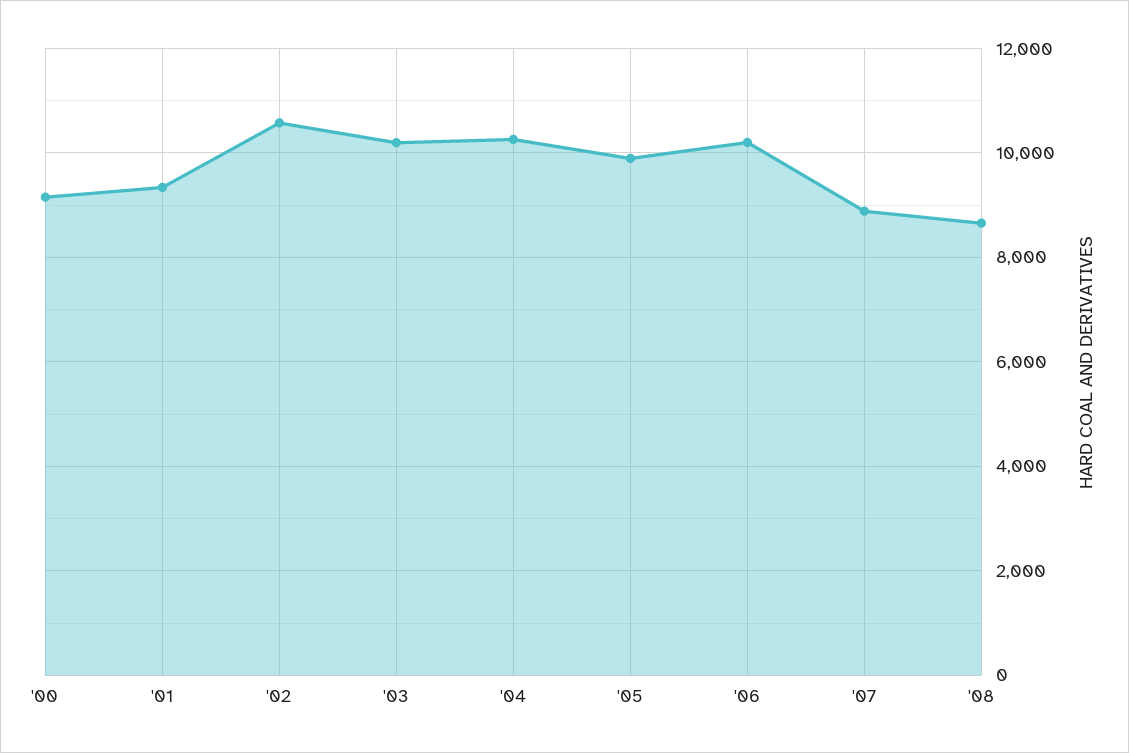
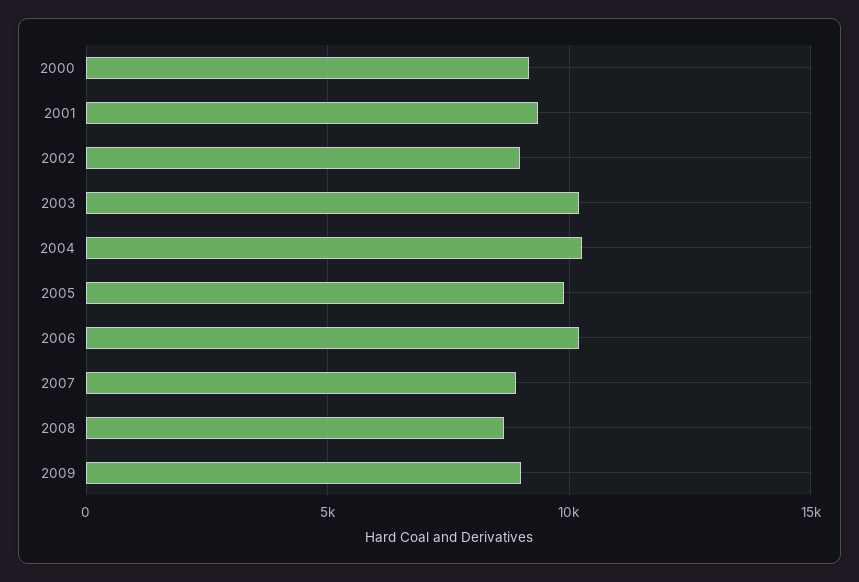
'02: 10600 -> 9000
2009: none -> 9000

